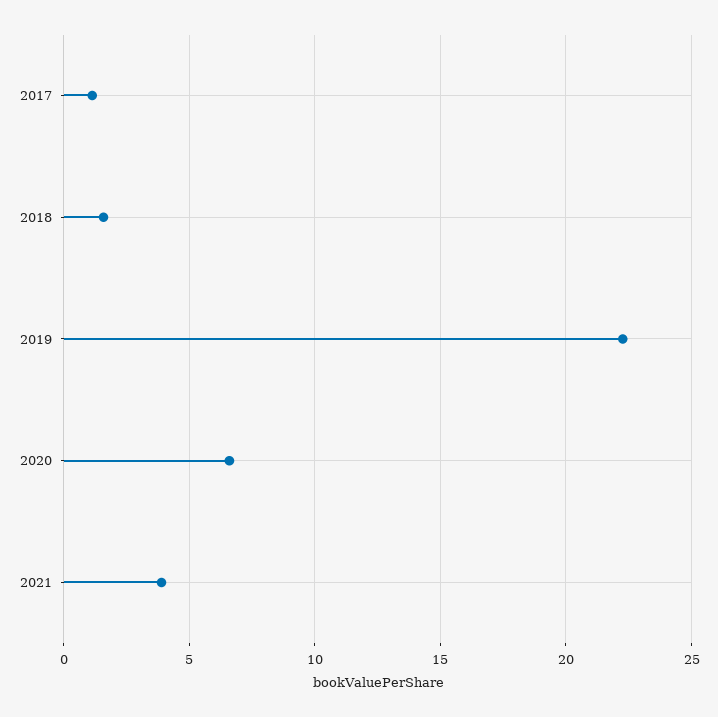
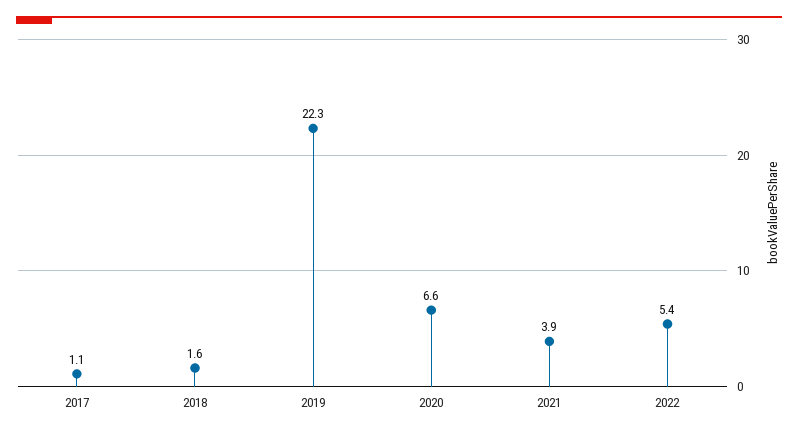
2022: none -> 5.4

